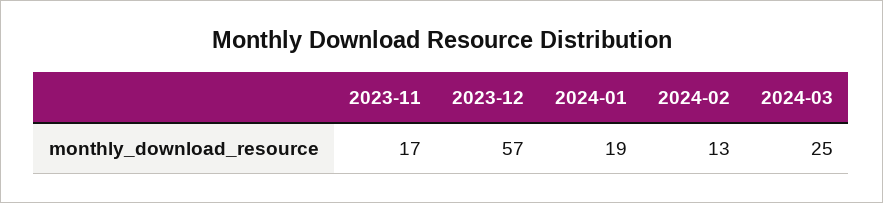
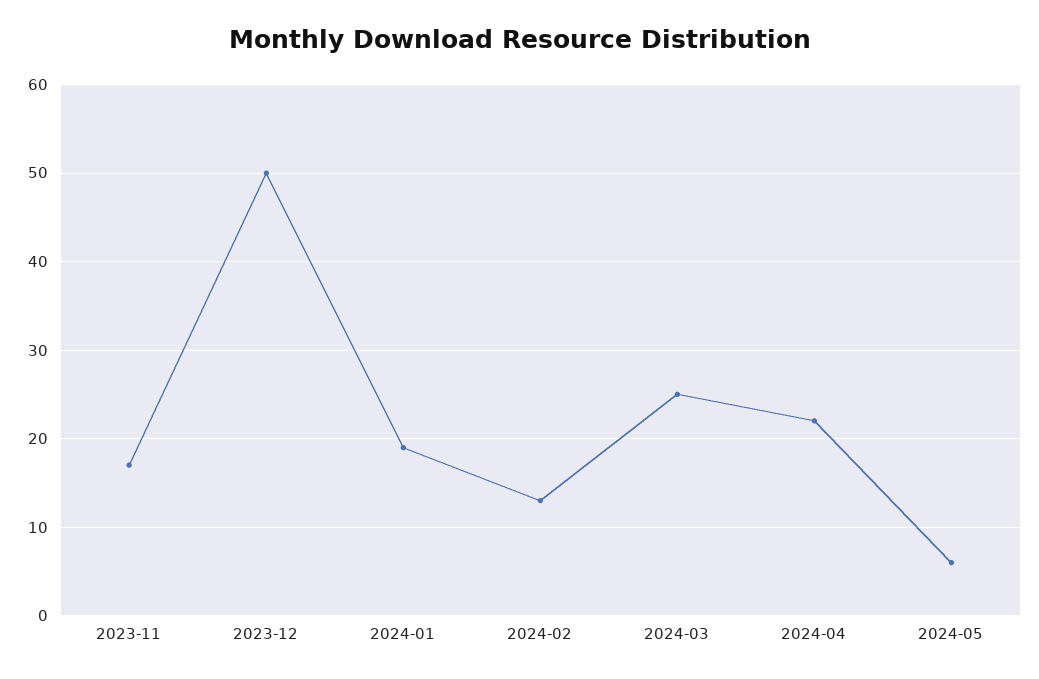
2023-12: 57 -> 50
2024-04: none -> 22
2024-05: none -> 6

